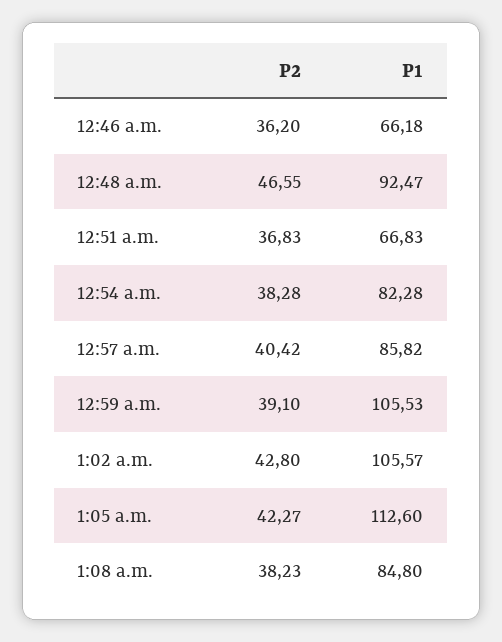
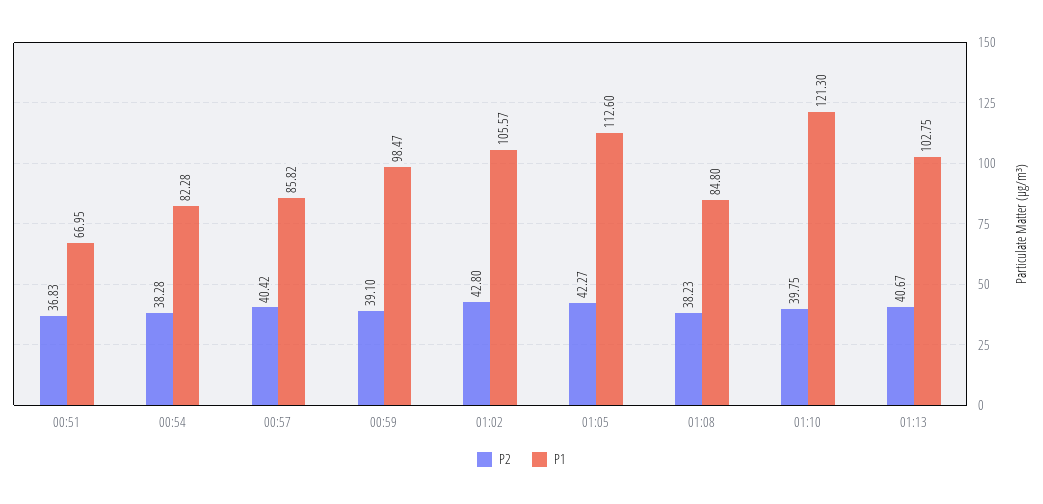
P2, 12:46 a.m.: 36.2 -> none
P1, 12:46 a.m.: 66.18 -> none
P2, 12:48 a.m.: 46.55 -> none
P1, 12:48 a.m.: 92.47 -> none
P1, 12:51 a.m.: 66.83 -> 66.95
P1, 12:59 a.m.: 105.53 -> 98.47
P2, 01:10: none -> 39.75
P1, 01:10: none -> 121.3
P2, 01:13: none -> 40.67
P1, 01:13: none -> 102.75

